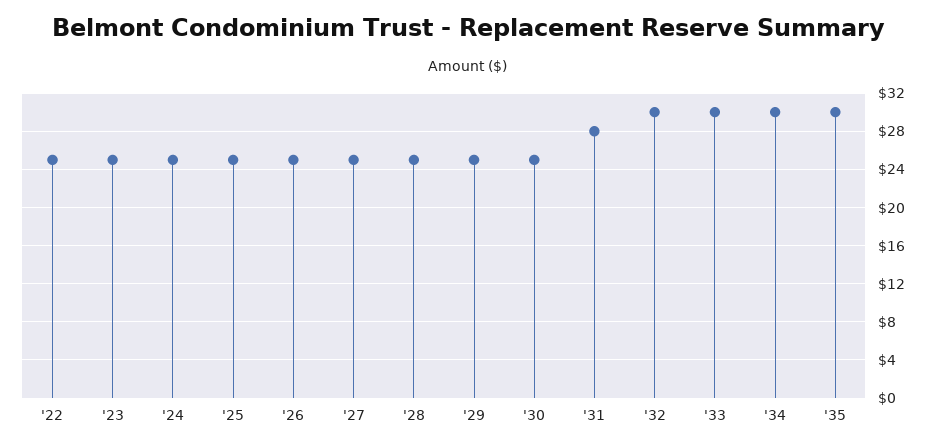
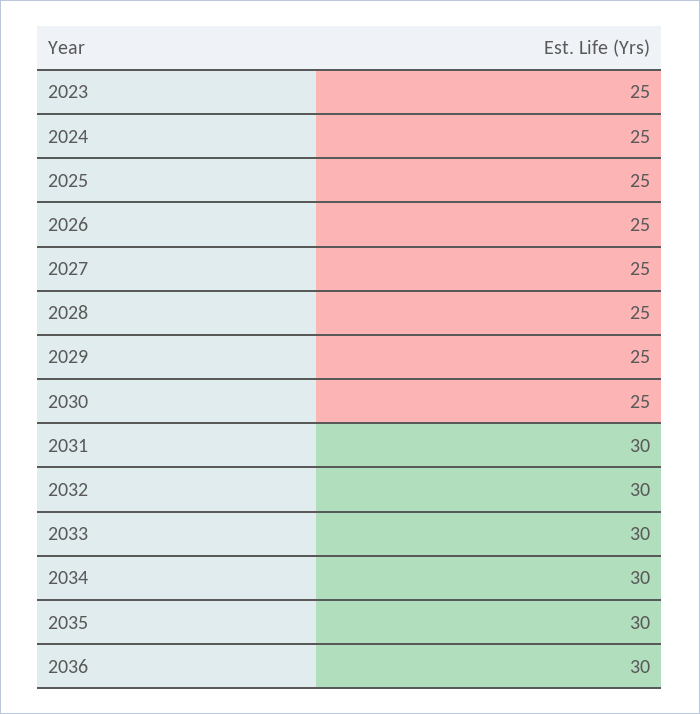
'22: 25 -> none
'31: 28 -> 30
2036: none -> 30

